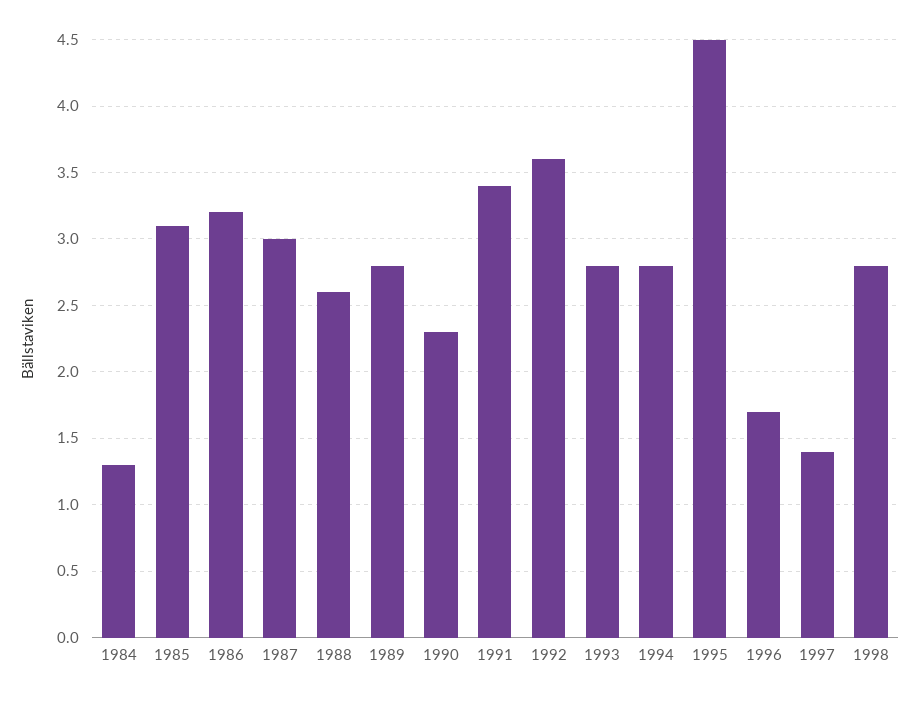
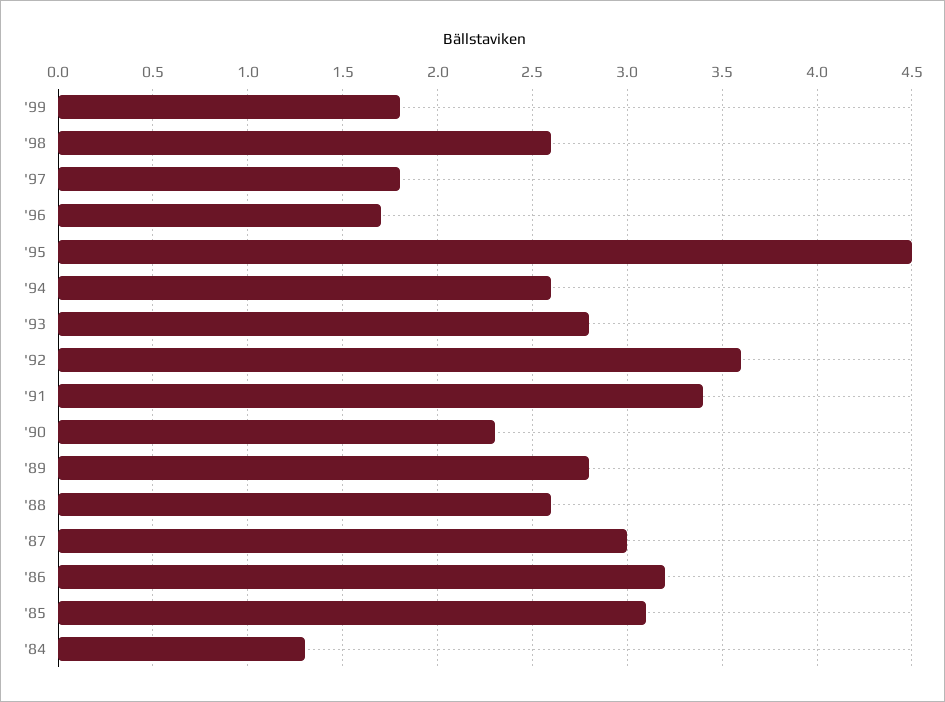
1994: 2.8 -> 2.6
1997: 1.4 -> 1.8
1998: 2.8 -> 2.6
'99: none -> 1.8

